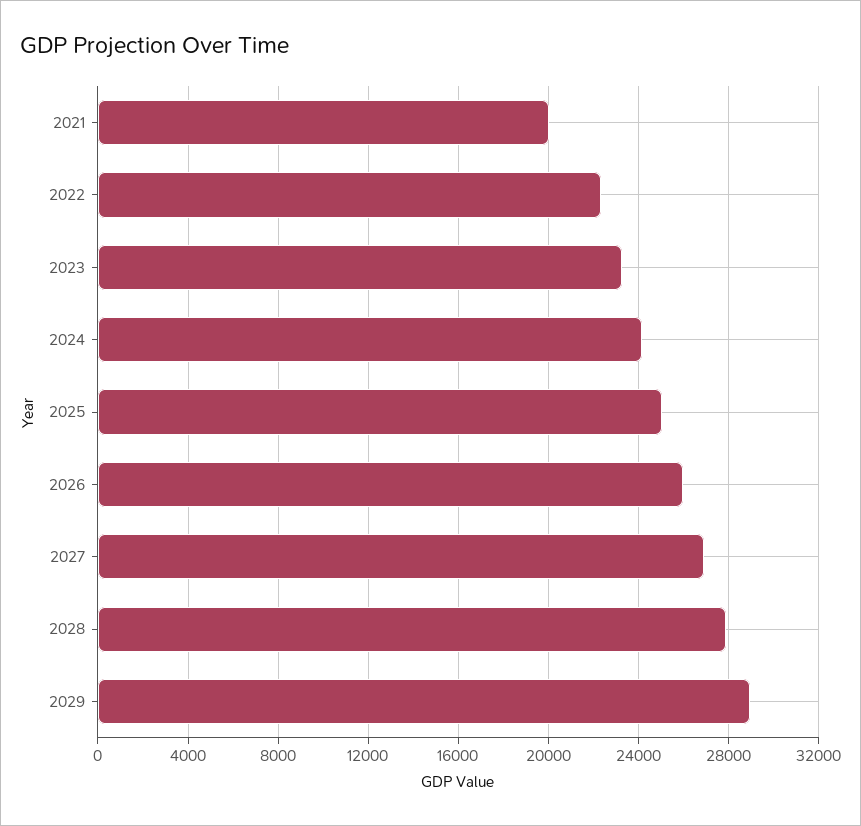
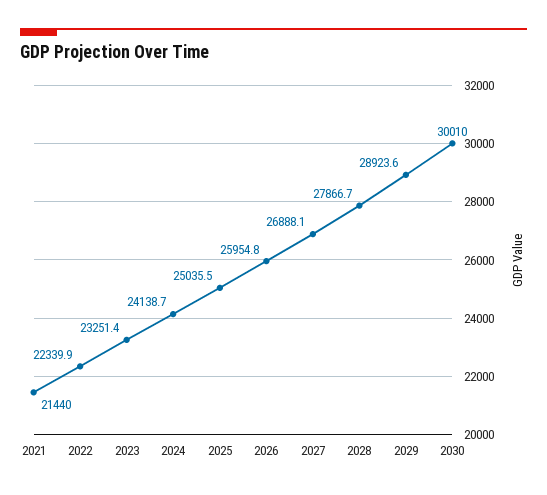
2021: 20000 -> 21440
2030: none -> 30010

